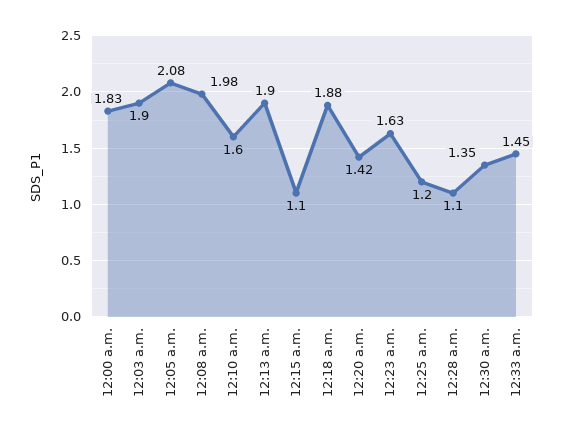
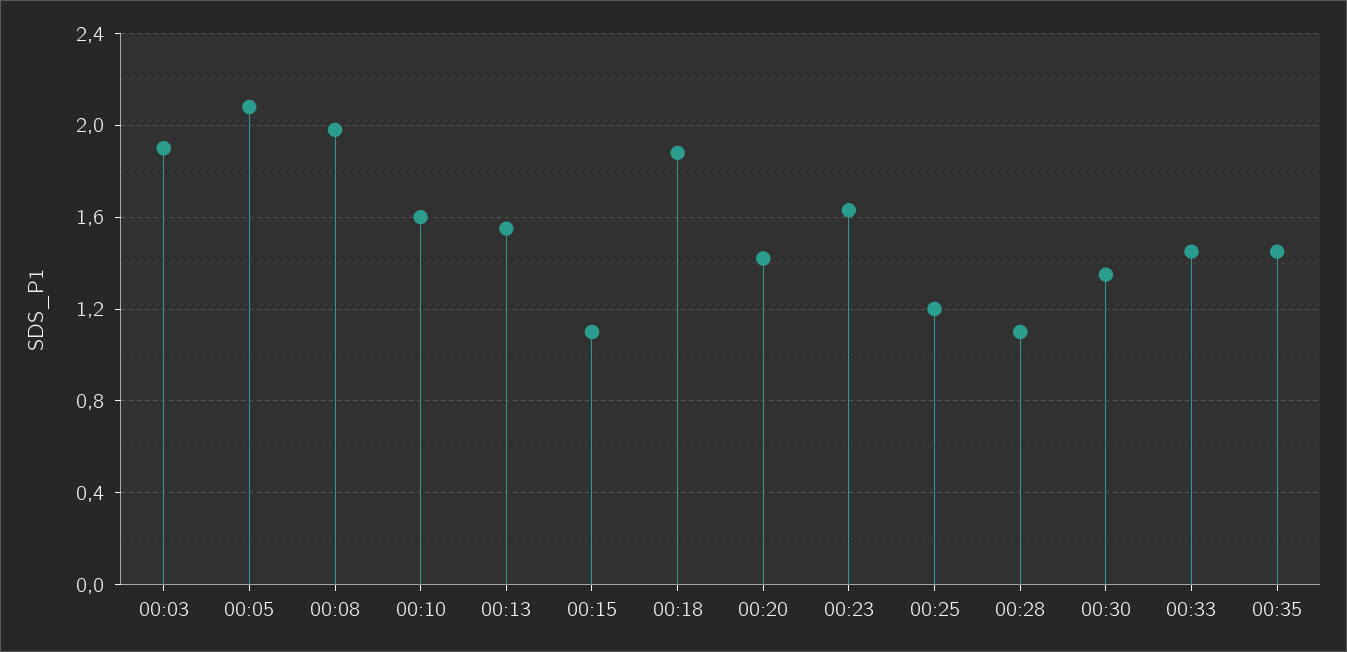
12:00 a.m.: 1.83 -> none
12:13 a.m.: 1.9 -> 1.55
00:35: none -> 1.45

